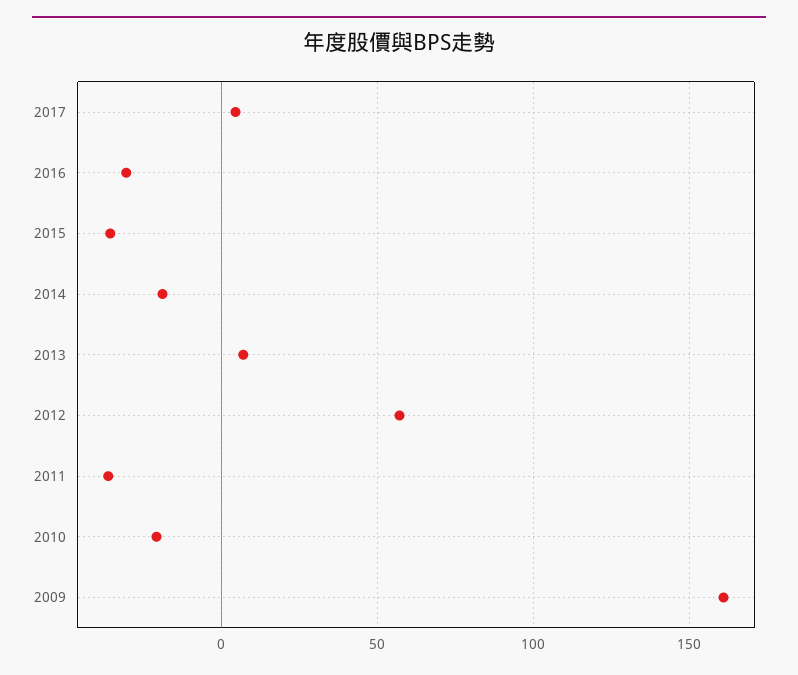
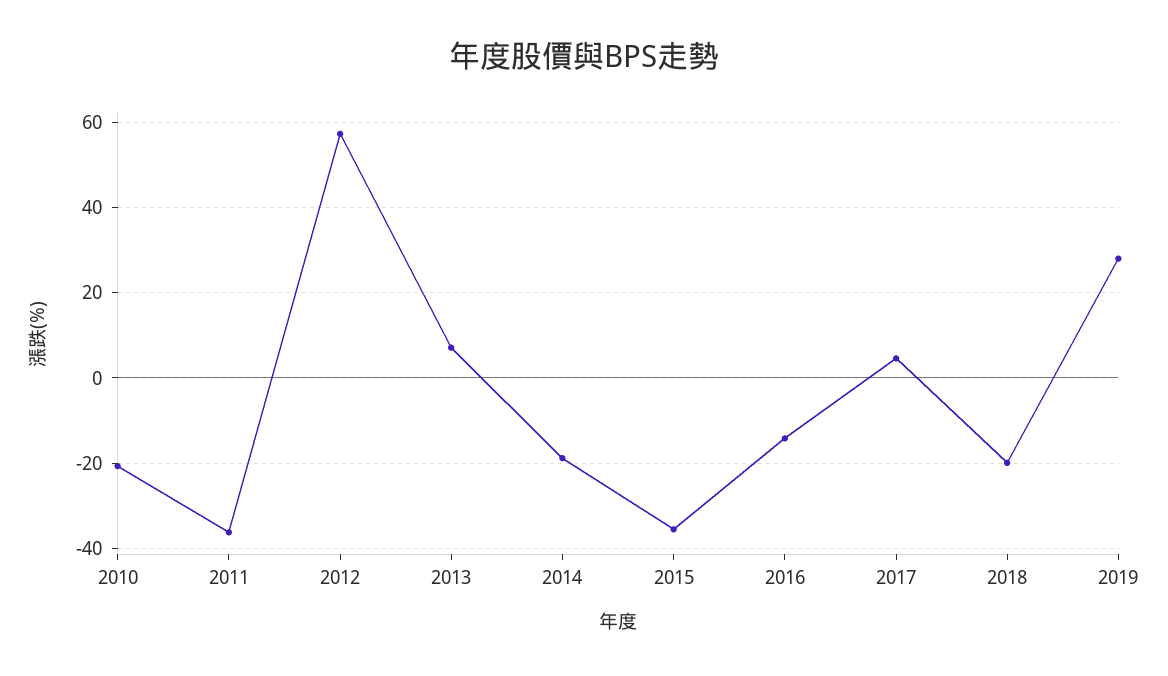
2016: -30 -> -14
2009: 160 -> none
2018: none -> -20
2019: none -> 28

